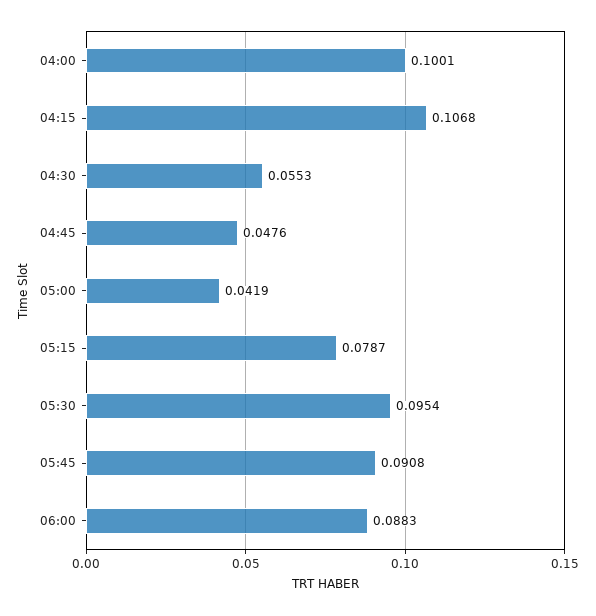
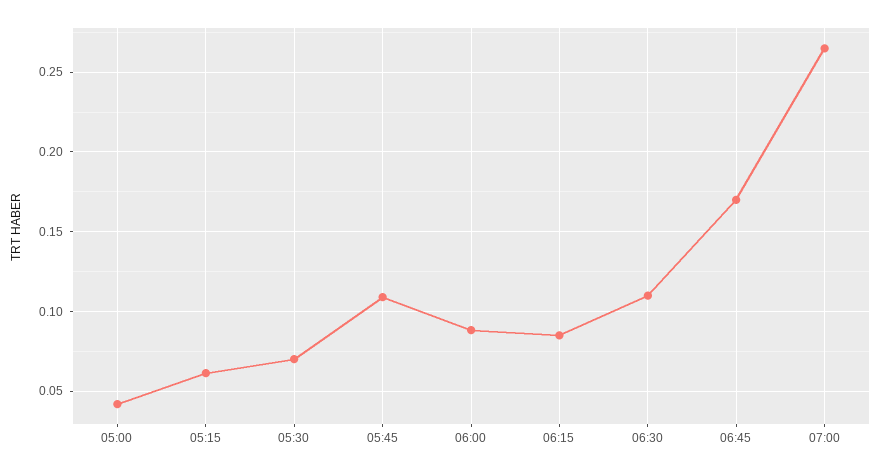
04:00: 0.1001 -> none
04:15: 0.1068 -> none
04:30: 0.0553 -> none
04:45: 0.0476 -> none
05:15: 0.0787 -> 0.06
05:30: 0.0954 -> 0.07
05:45: 0.0908 -> 0.11
06:15: none -> 0.085
06:30: none -> 0.11
06:45: none -> 0.17
07:00: none -> 0.265

